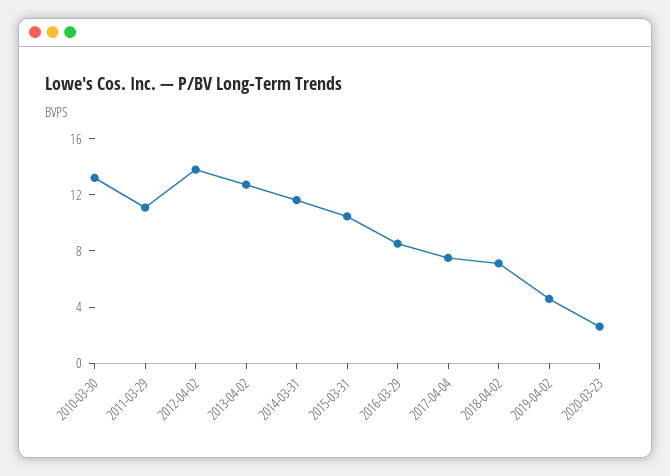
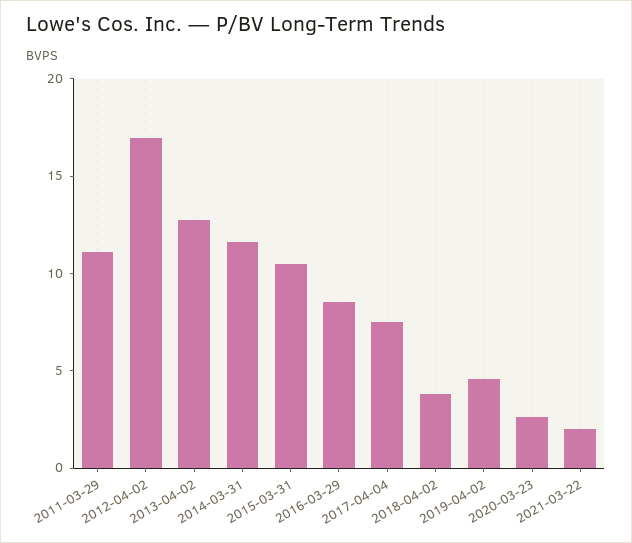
2010-03-30: 13 -> none
2012-04-02: 14 -> 17
2018-04-02: 7 -> 4
2021-03-22: none -> 2

